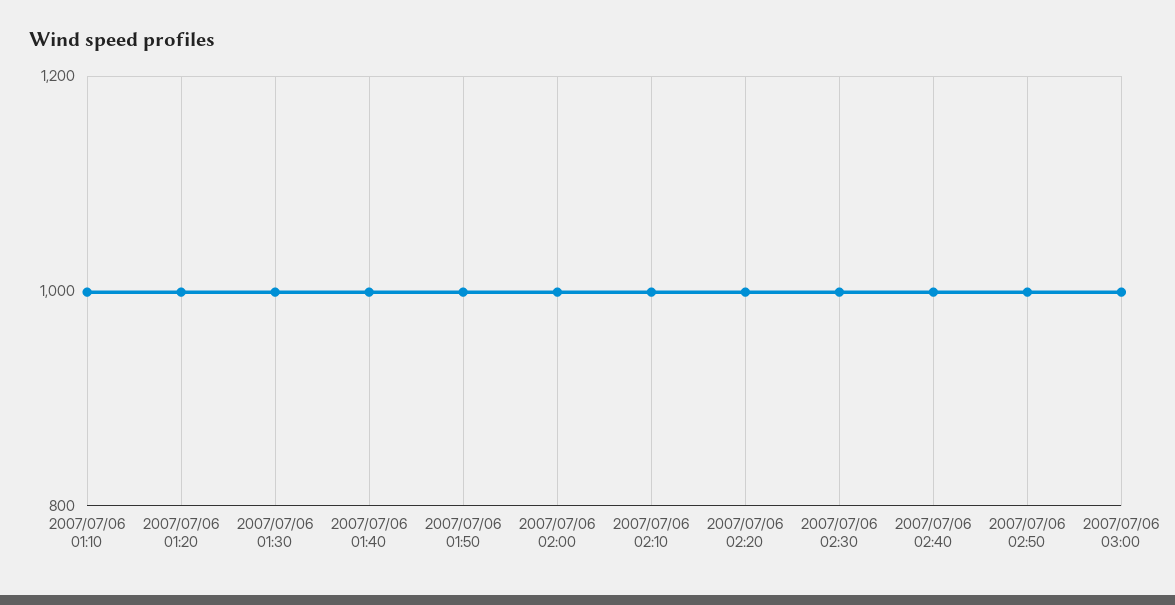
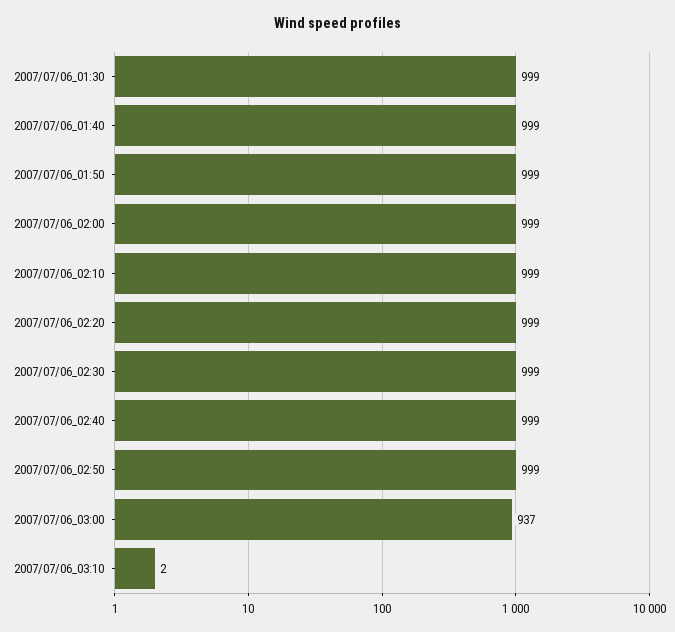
2007/07/06 01:10: 1000 -> none
2007/07/06 01:20: 1000 -> none
2007/07/06 03:00: 1000 -> 937
2007/07/06_03:10: none -> 2

